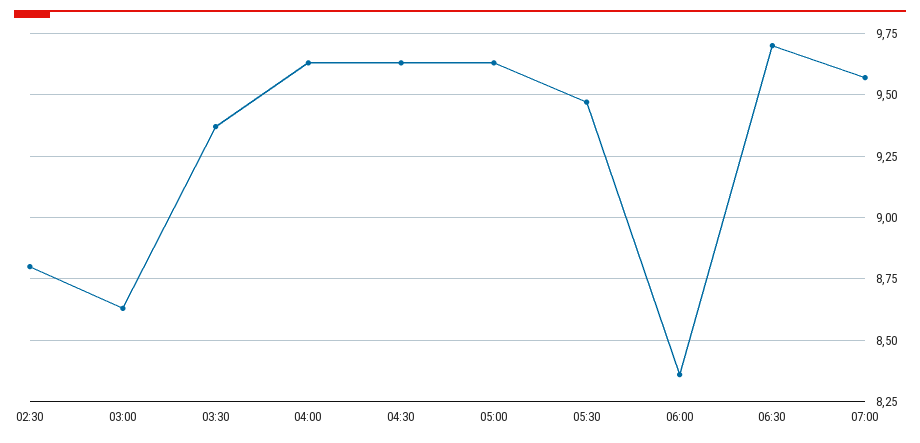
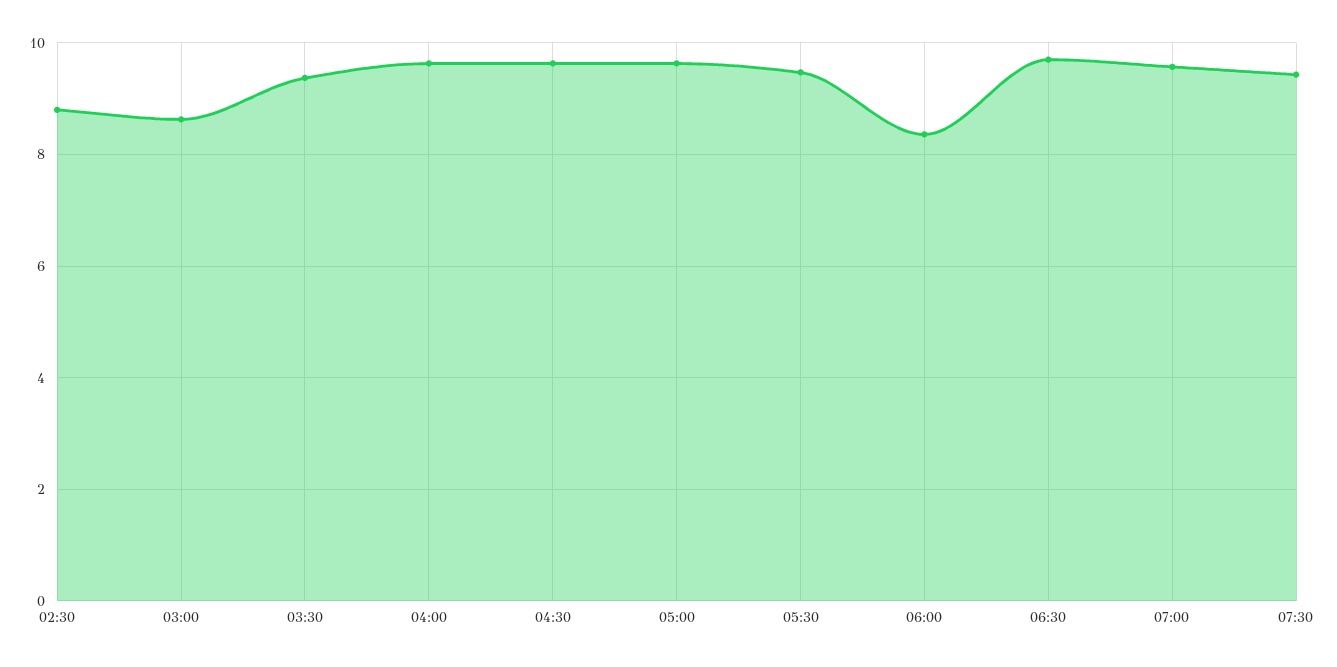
07:30: none -> 9.4

